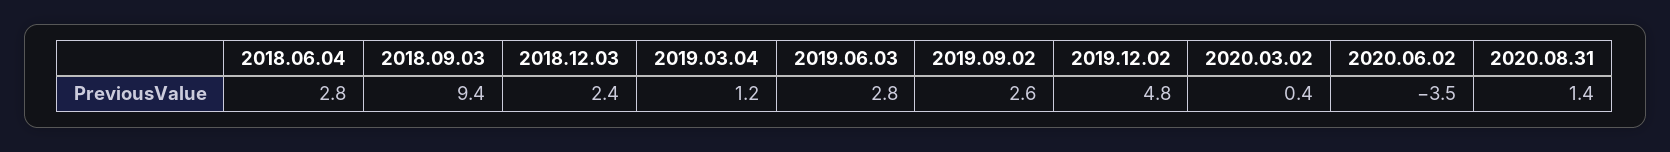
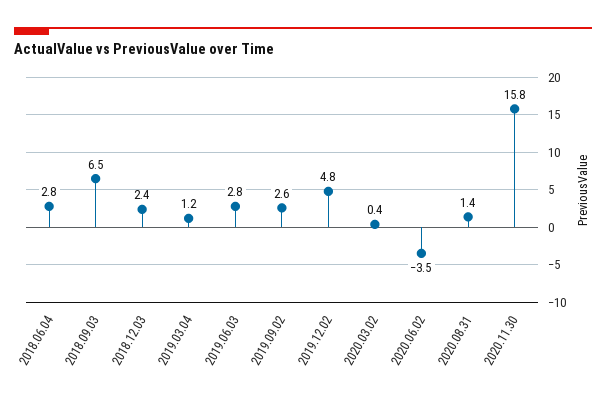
2018.09.03: 9.4 -> 6.5
2020.11.30: none -> 15.8

